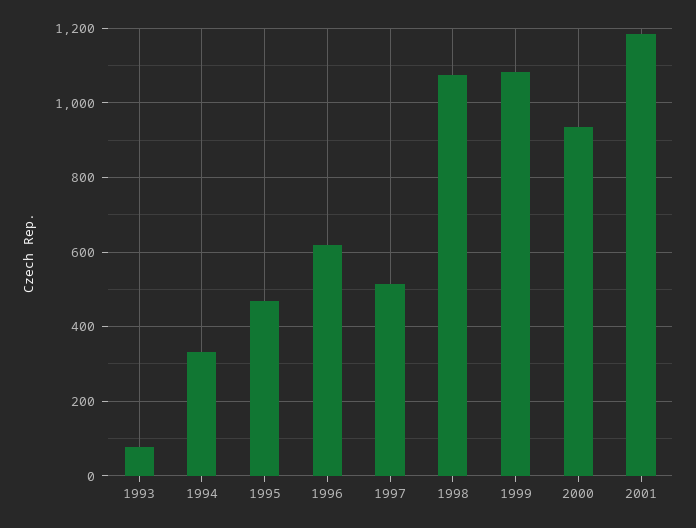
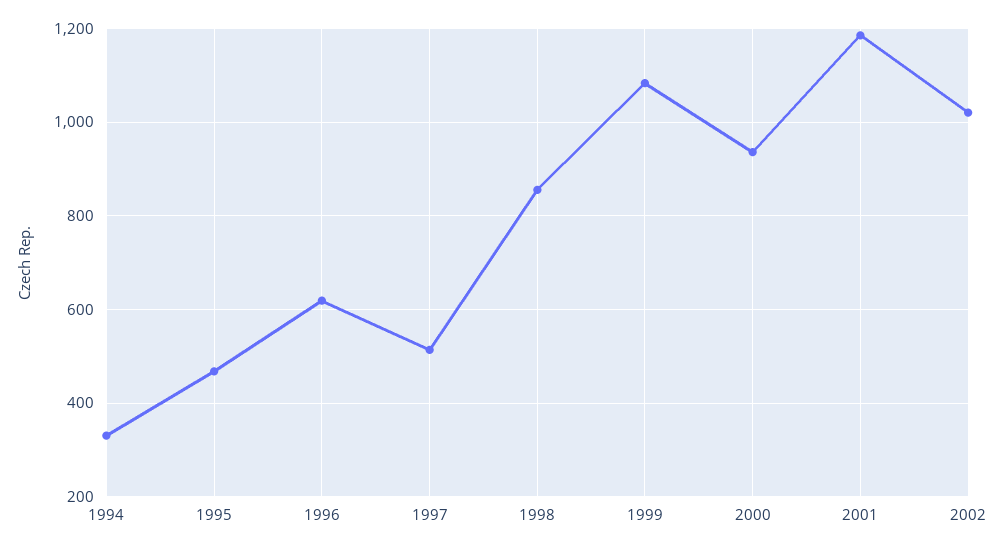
1993: 80 -> none
1998: 1080 -> 860
2002: none -> 1020

